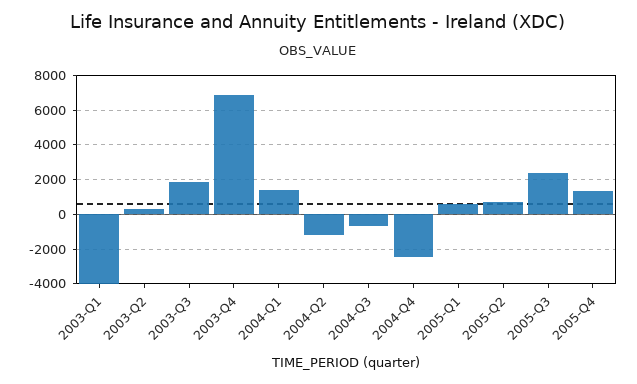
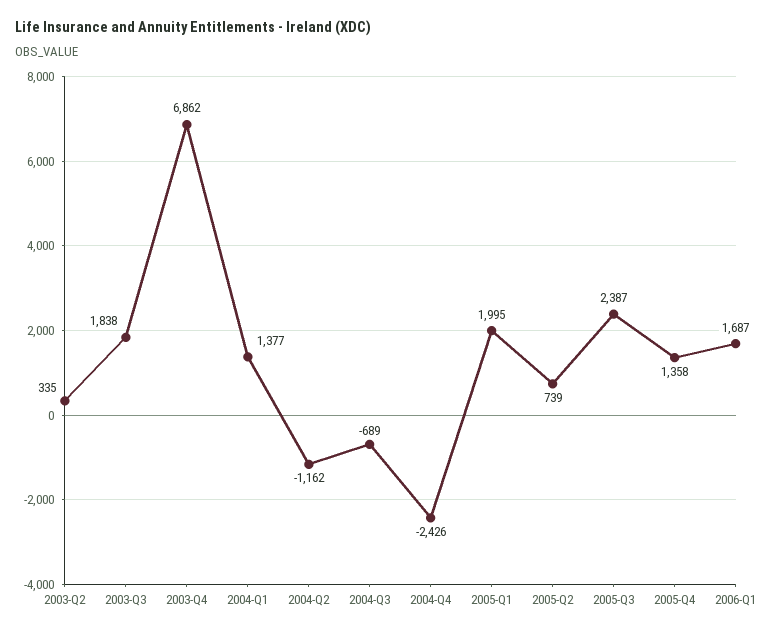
2003-Q1: -4000 -> none
2005-Q1: 500 -> 1995
2006-Q1: none -> 1687

